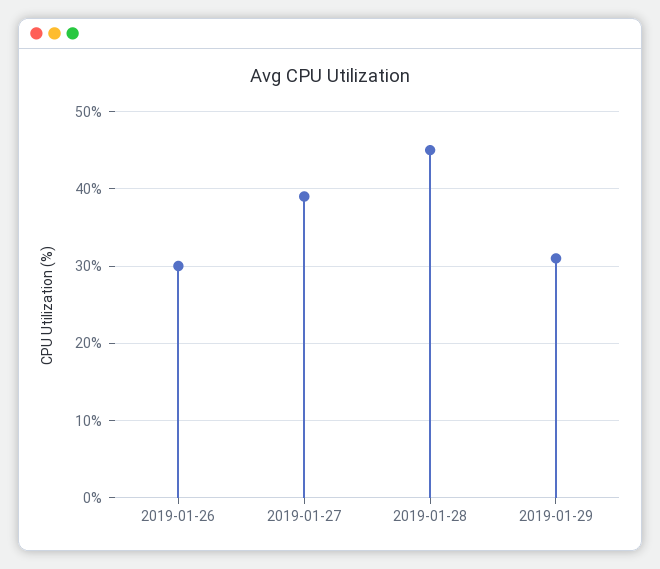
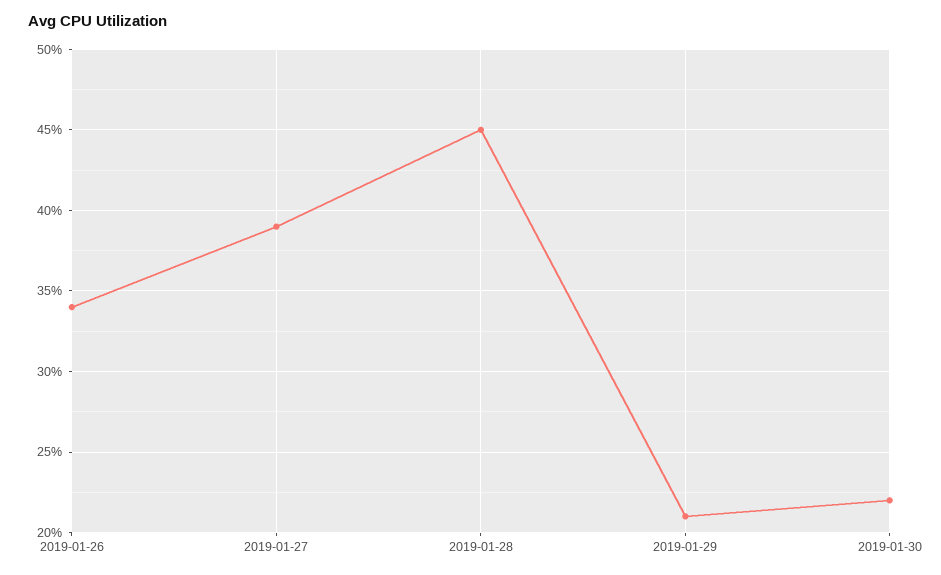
2019-01-26: 30 -> 34
2019-01-29: 31 -> 21
2019-01-30: none -> 22

